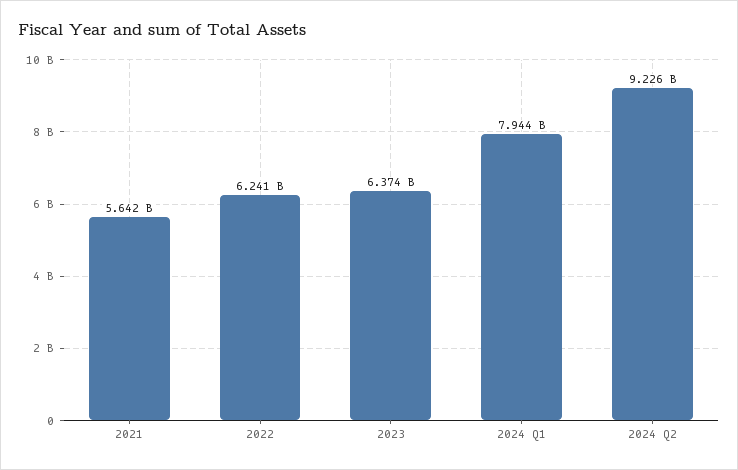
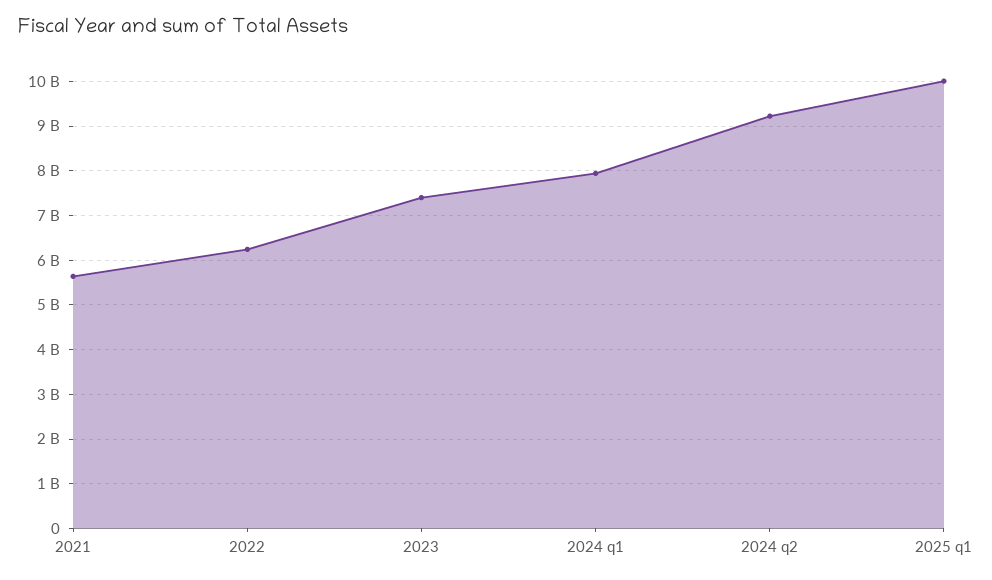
2023: 6374000000 -> 7400000000
2025 q1: none -> 10000000000

